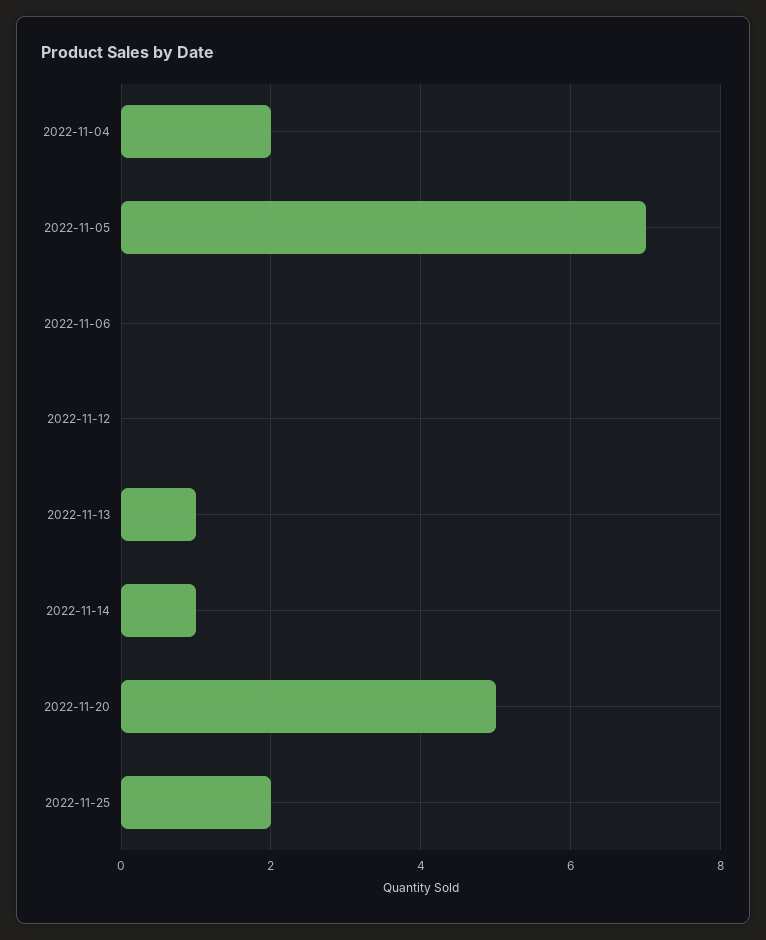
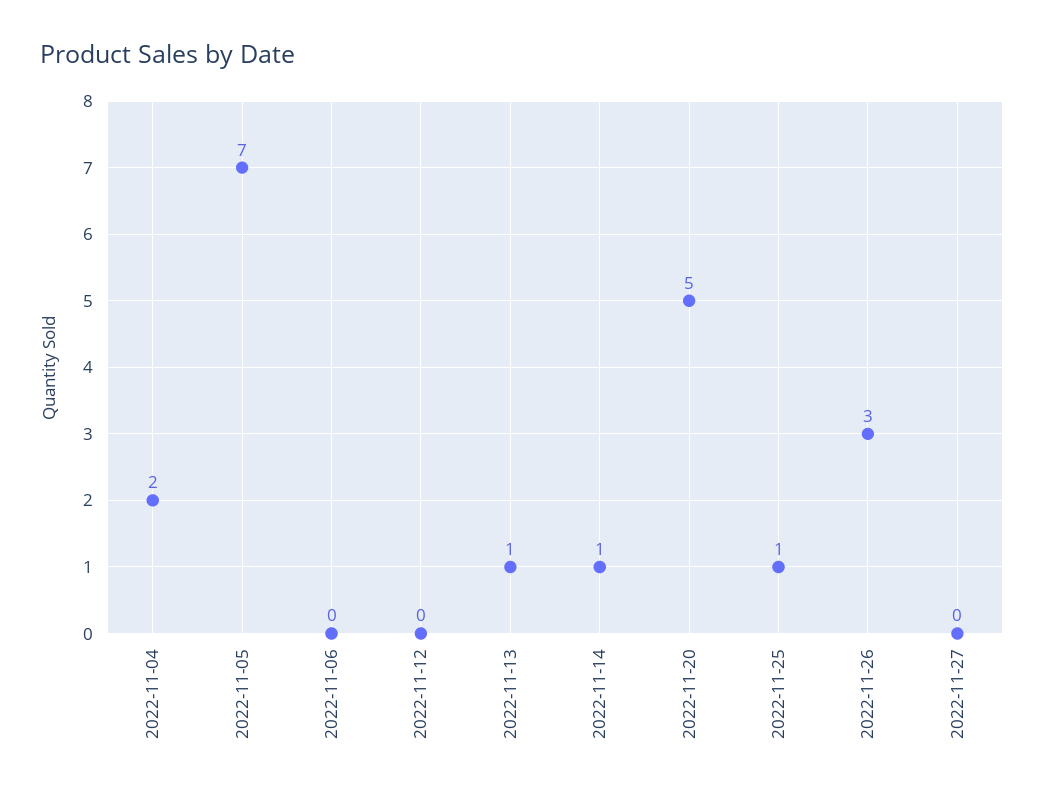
2022-11-25: 2 -> 1
2022-11-26: none -> 3
2022-11-27: none -> 0

